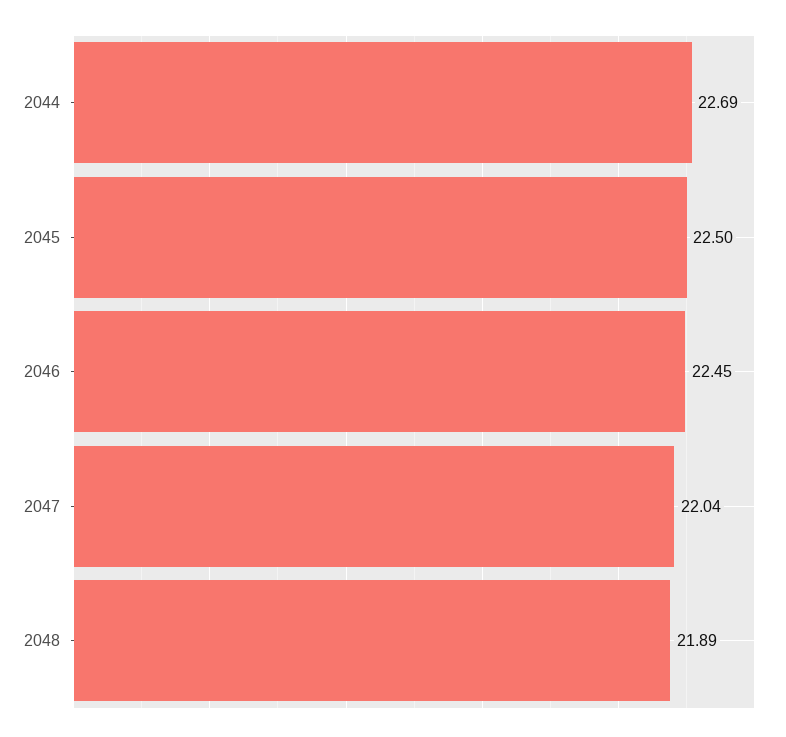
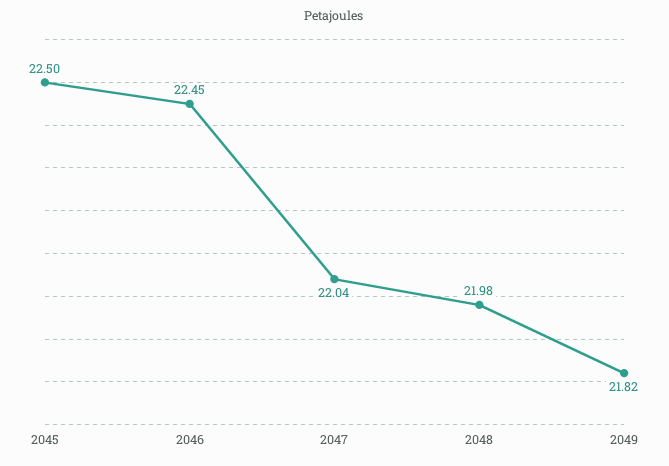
2044: 22.69 -> none
2048: 21.89 -> 21.98
2049: none -> 21.82

